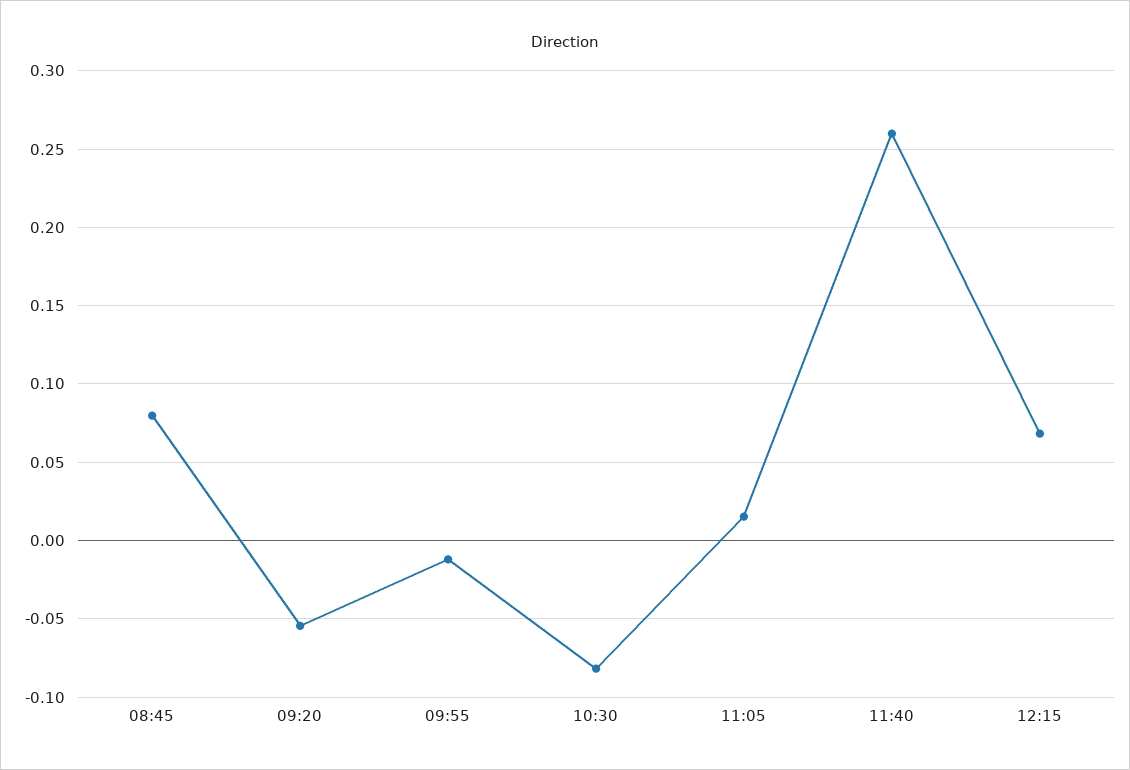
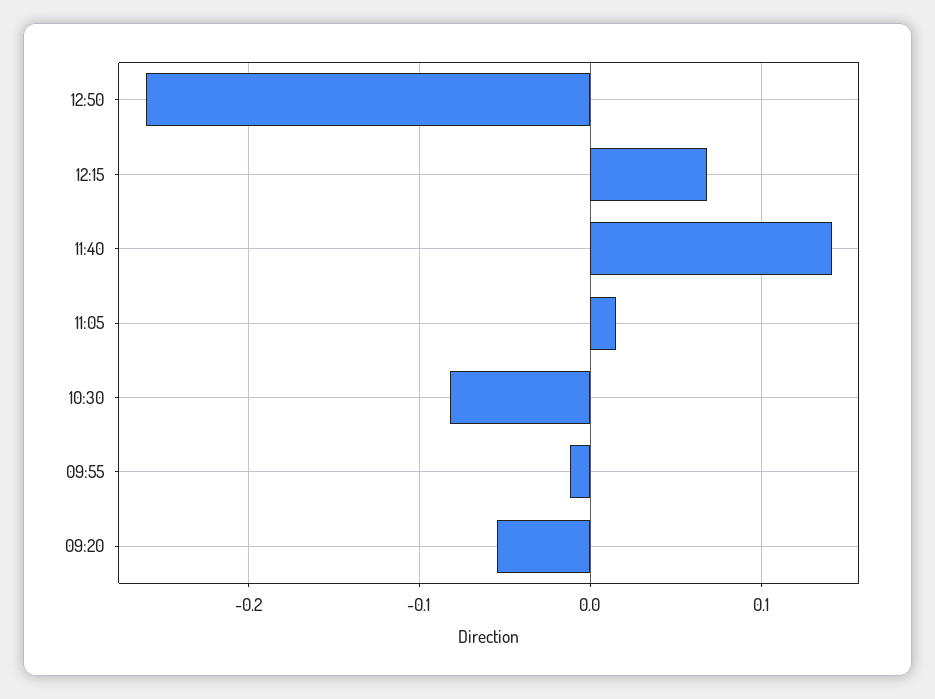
08:45: 0.08 -> none
11:40: 0.26 -> 0.14
12:50: none -> -0.26

